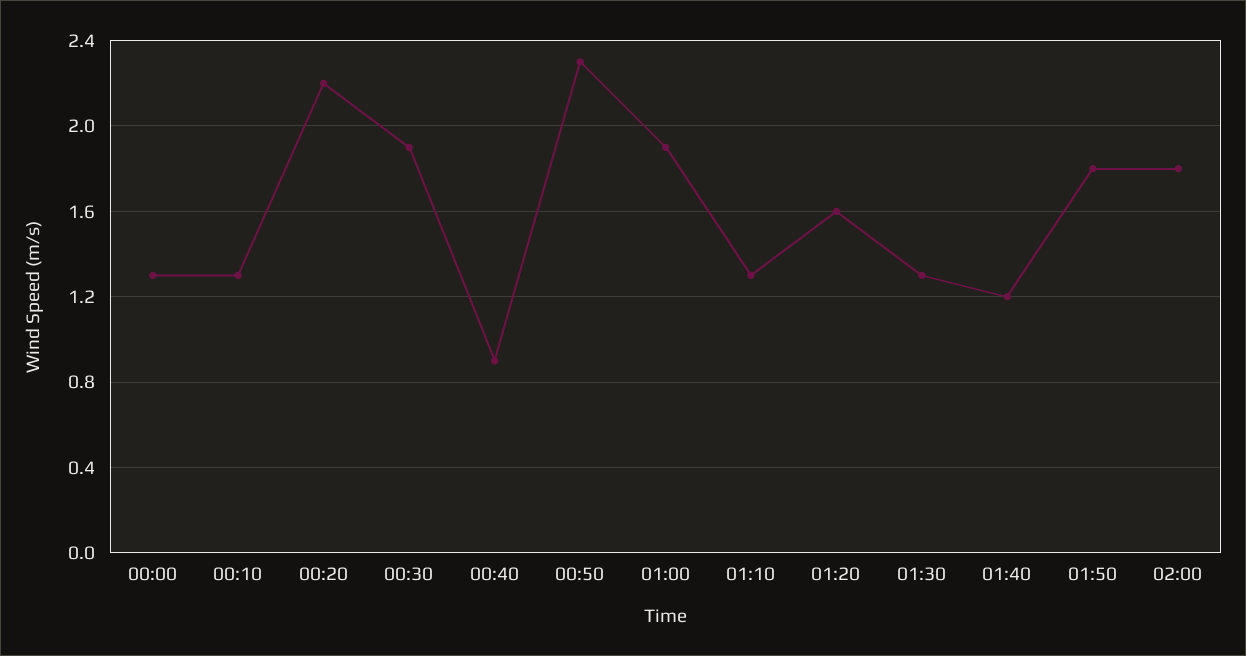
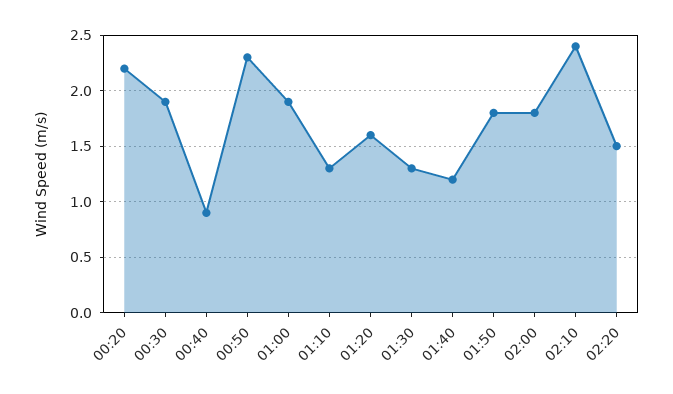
00:00: 1.3 -> none
00:10: 1.3 -> none
02:10: none -> 2.4
02:20: none -> 1.5

